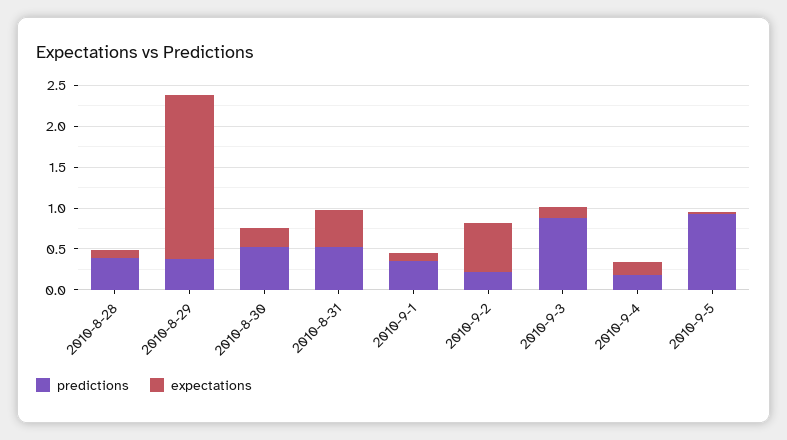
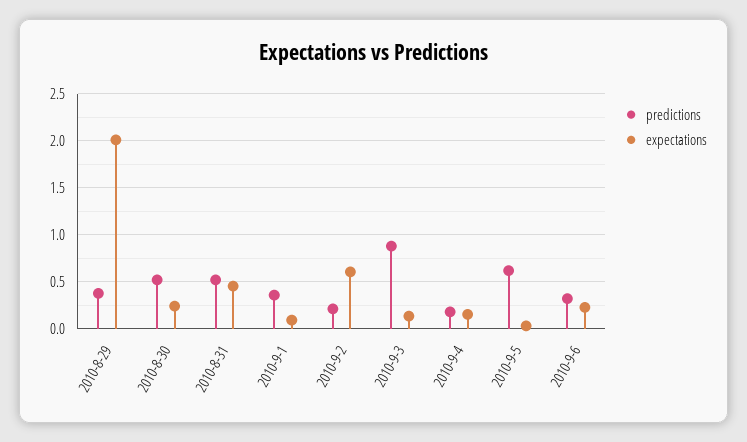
predictions, 2010-8-28: 0.4 -> none
expectations, 2010-8-28: 0.1 -> none
predictions, 2010-9-5: 0.9 -> 0.6
predictions, 2010-9-6: none -> 0.3
expectations, 2010-9-6: none -> 0.2

